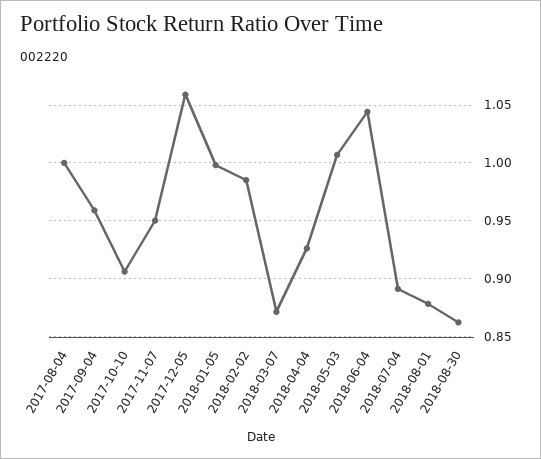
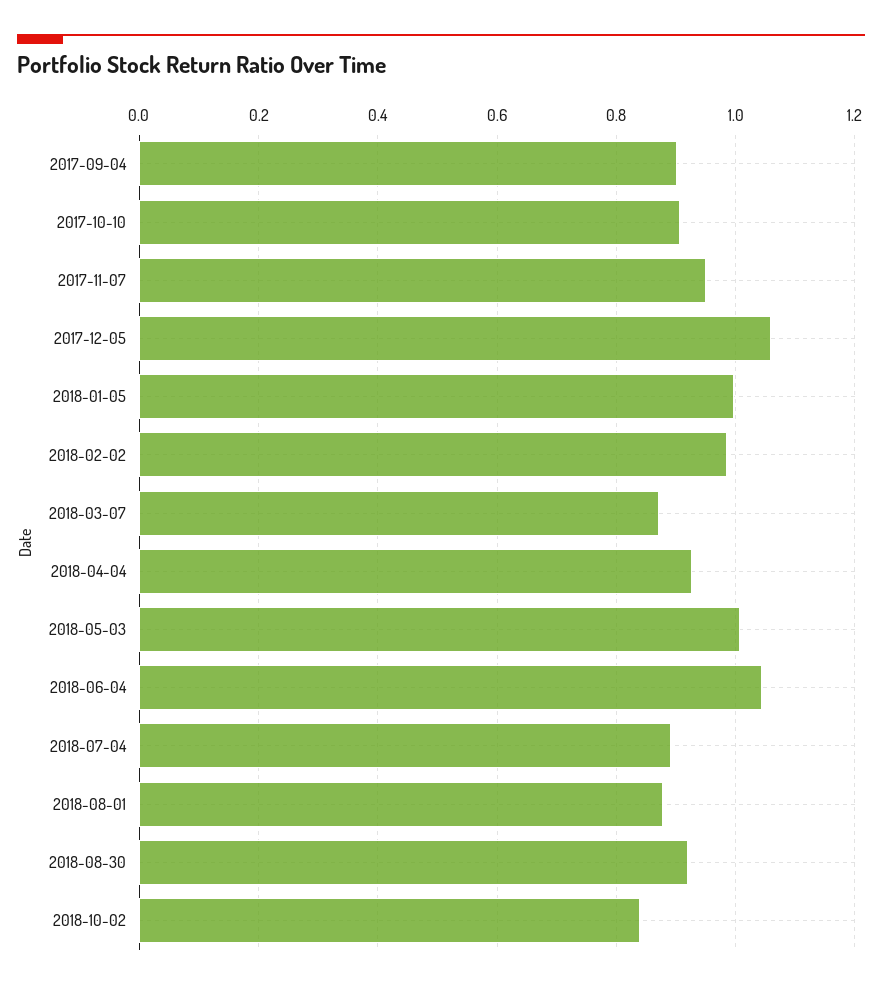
2017-08-04: 1 -> none
2017-09-04: 0.96 -> 0.9
2018-08-30: 0.86 -> 0.92
2018-10-02: none -> 0.84

